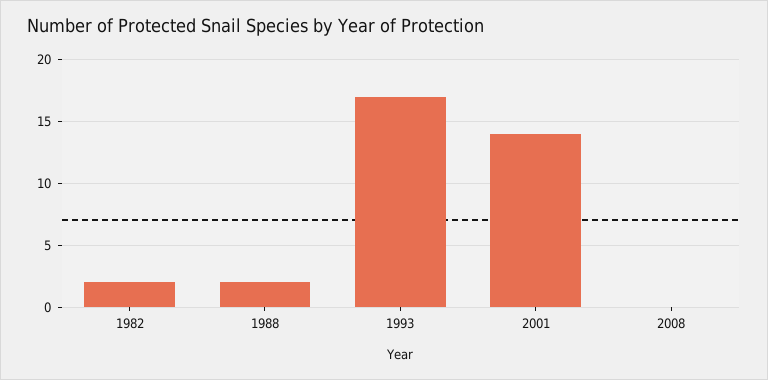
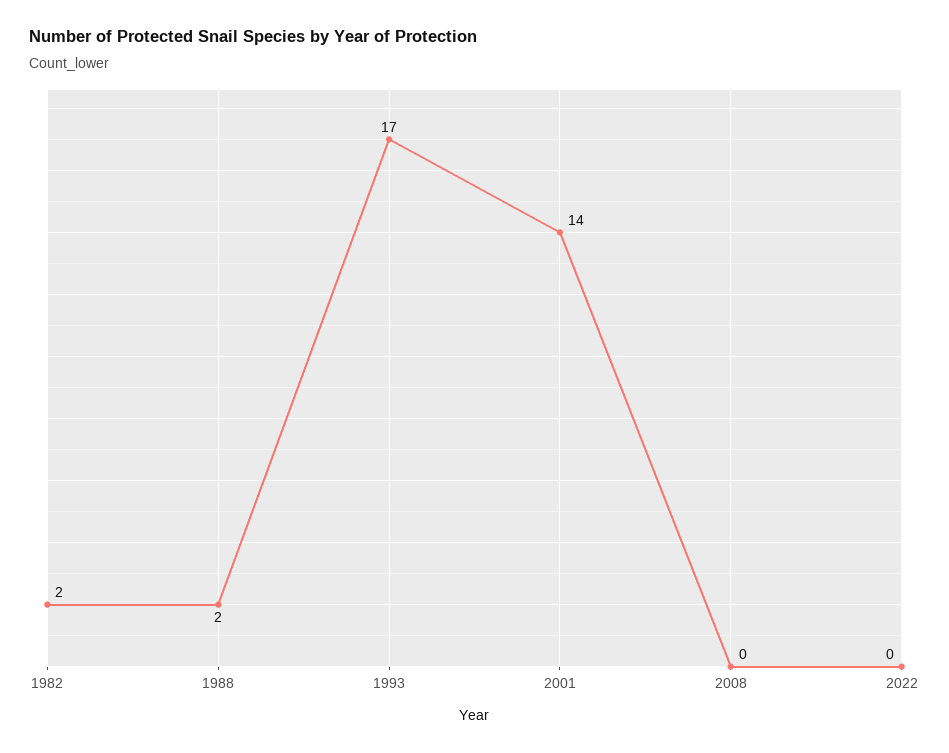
2022: none -> 0

